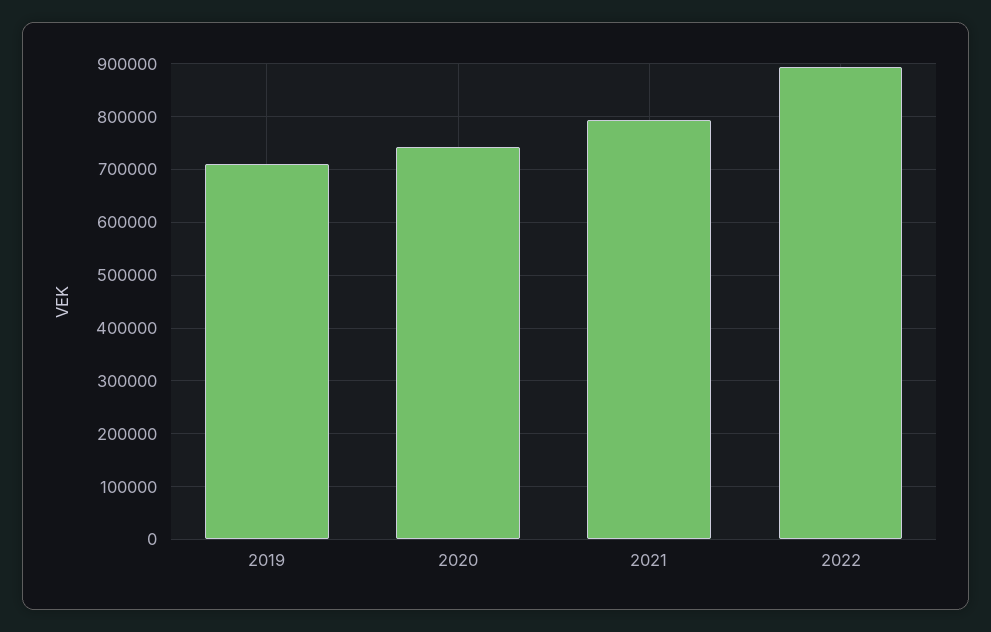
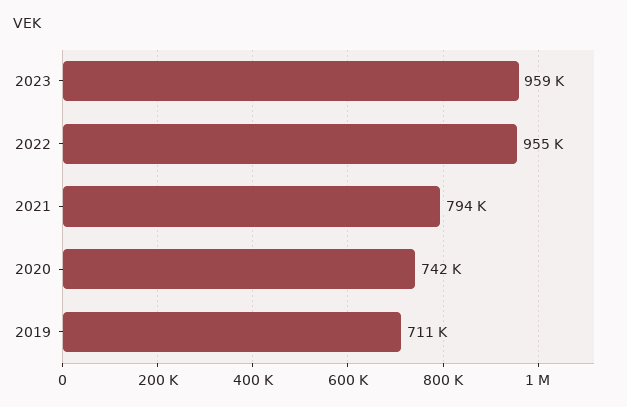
2022: 900000 -> 955000
2023: none -> 959000

